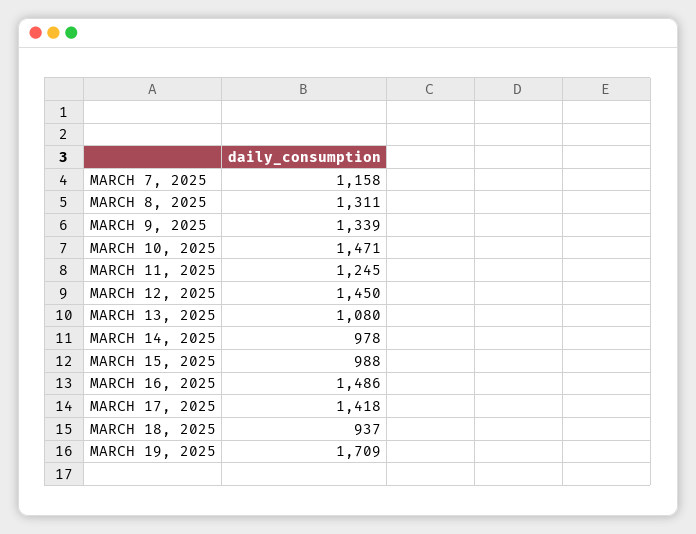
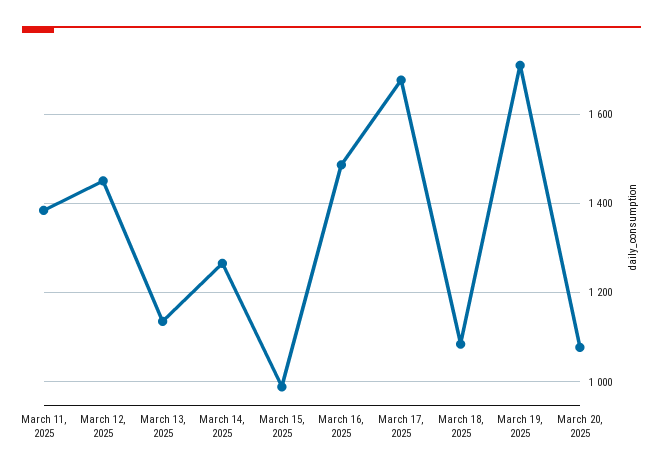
MARCH 7, 2025: 1158 -> none
MARCH 8, 2025: 1311 -> none
MARCH 9, 2025: 1339 -> none
MARCH 10, 2025: 1471 -> none
MARCH 11, 2025: 1245 -> 1380
MARCH 13, 2025: 1080 -> 1140
MARCH 14, 2025: 978 -> 1260
MARCH 17, 2025: 1418 -> 1680
MARCH 18, 2025: 937 -> 1080
March 20, 2025: none -> 1080

